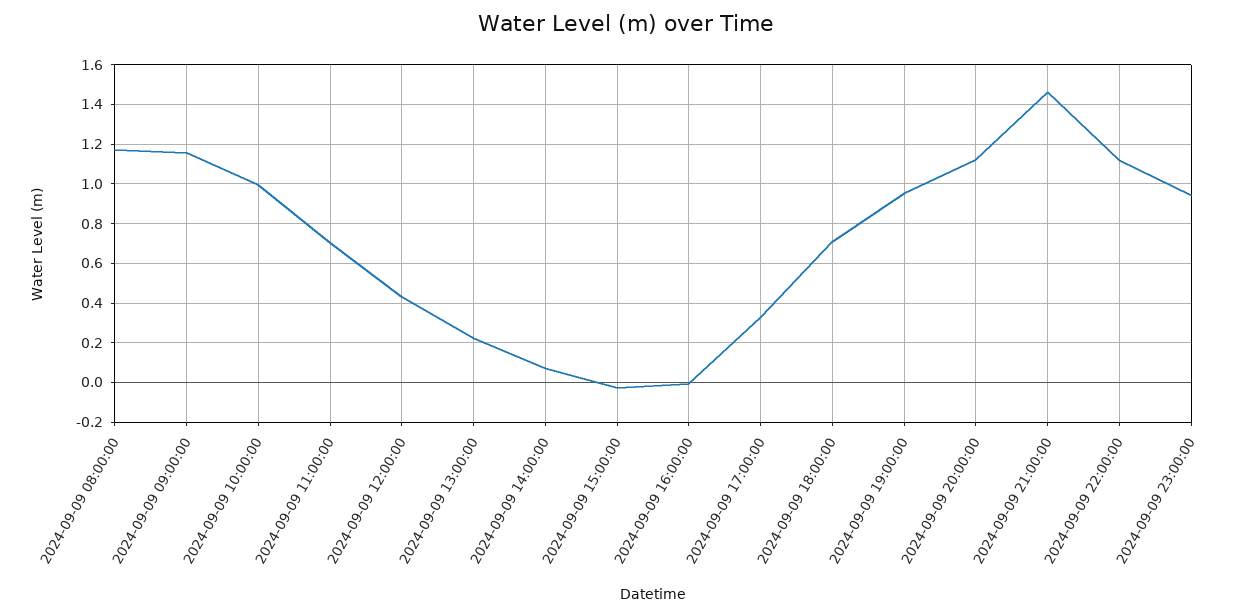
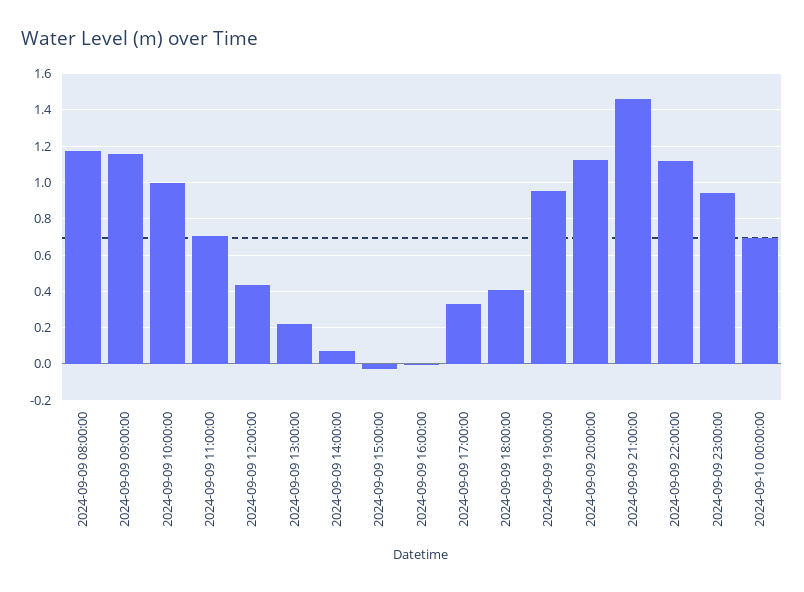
2024-09-09 18:00:00: 0.7 -> 0.4
2024-09-10 00:00:00: none -> 0.7

